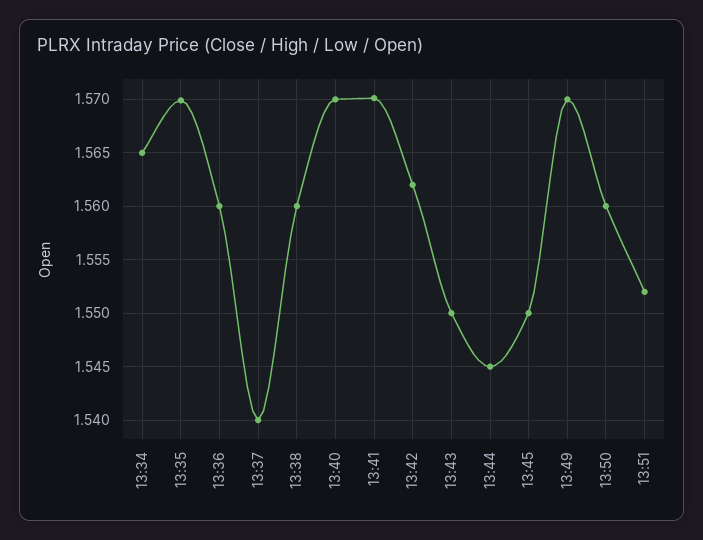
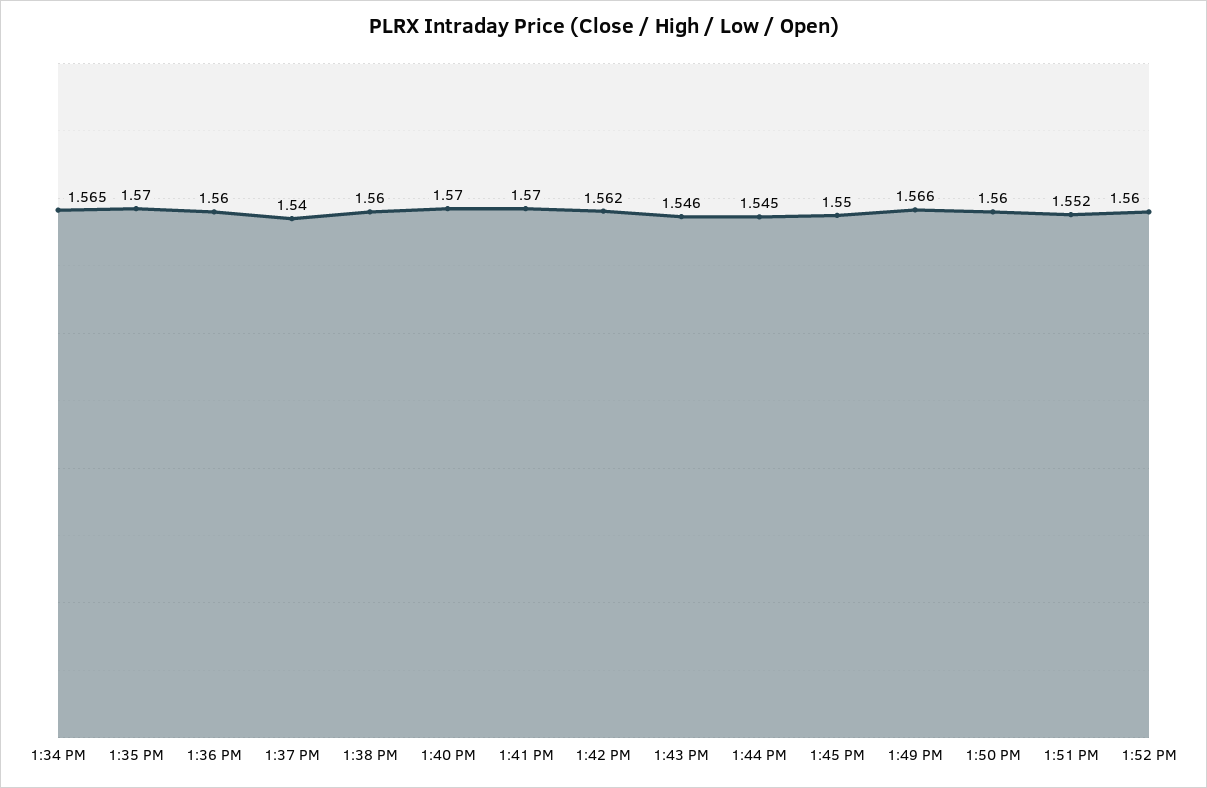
13:43: 1.55 -> 1.546
13:49: 1.57 -> 1.566
1:52 PM: none -> 1.56

